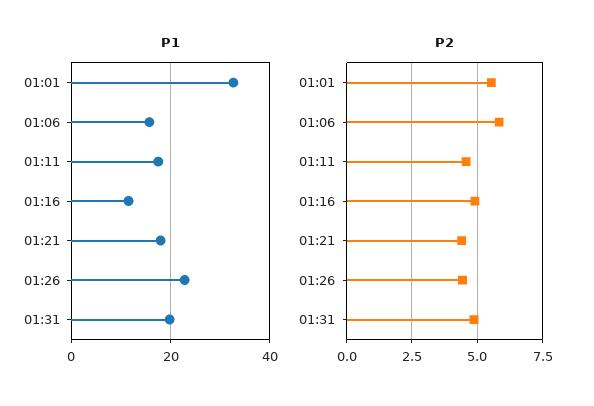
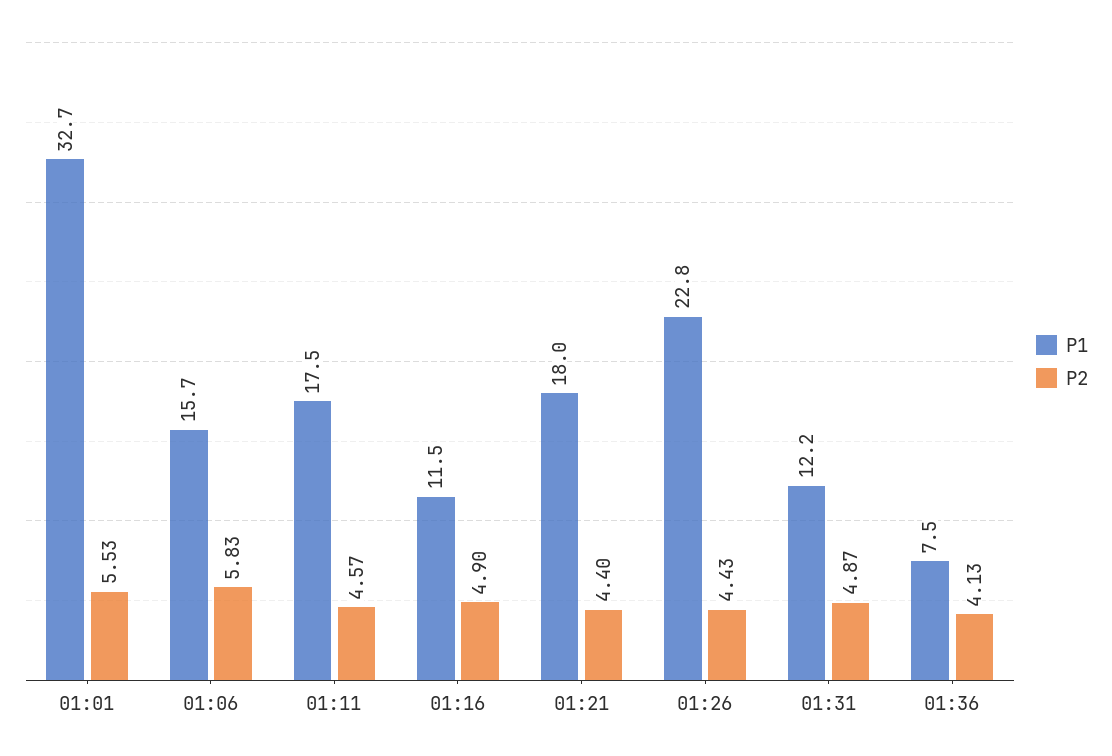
P1, 01:31: 20 -> 12.2
P1, 01:36: none -> 7.5
P2, 01:36: none -> 4.13

